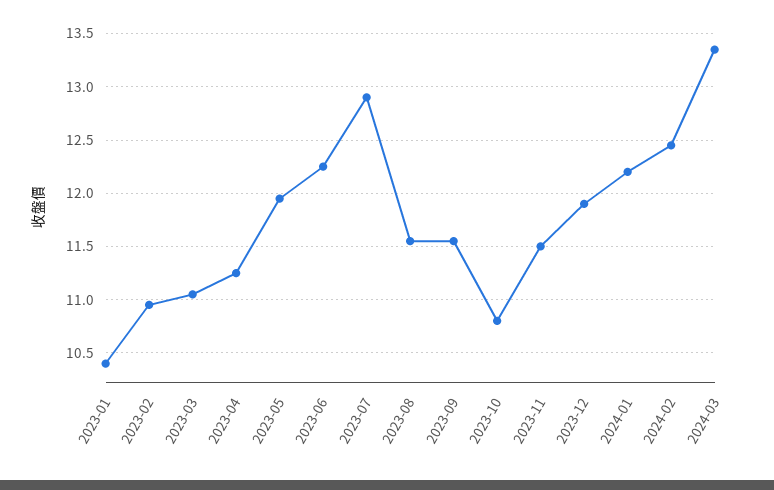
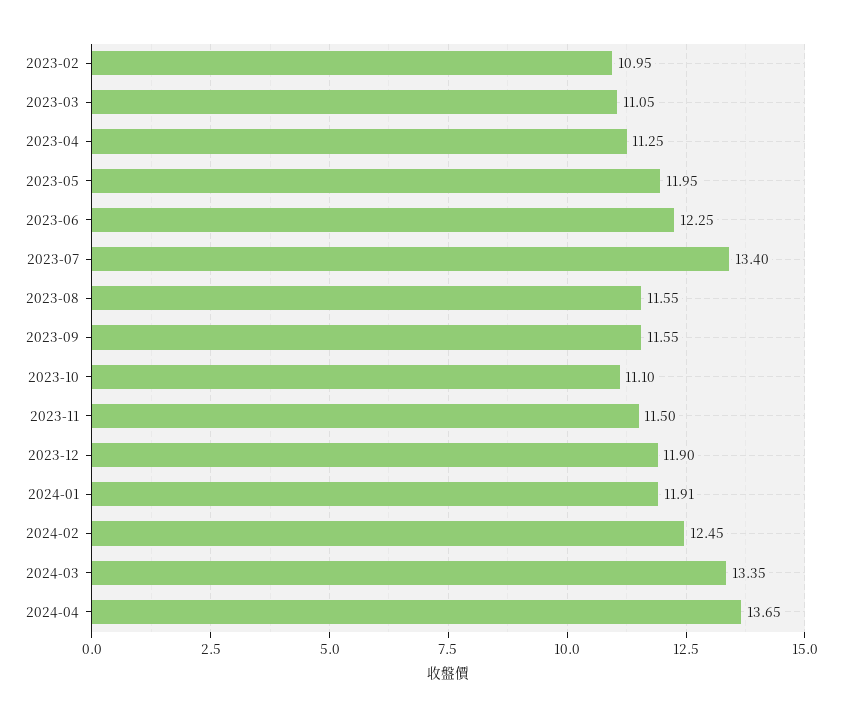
2023-01: 10.4 -> none
2023-07: 12.9 -> 13.4
2023-10: 10.8 -> 11.1
2024-01: 12.2 -> 11.91
2024-04: none -> 13.65

